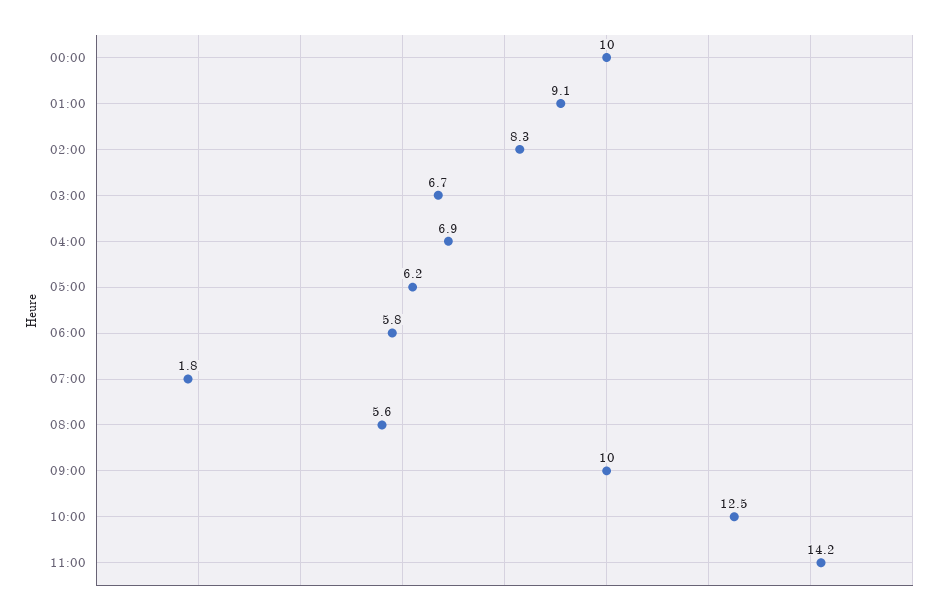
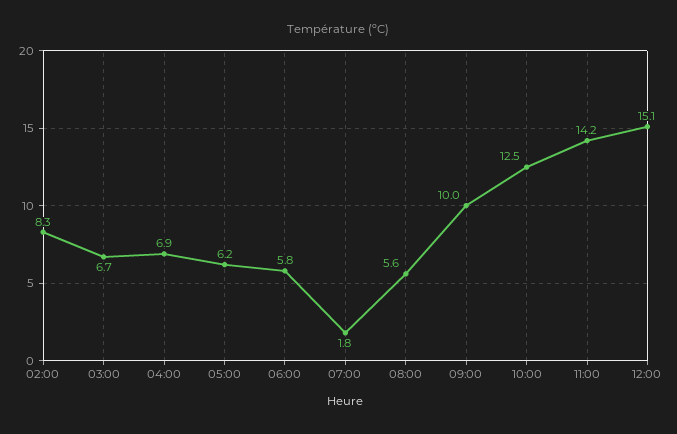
00:00: 10 -> none
01:00: 9.1 -> none
12:00: none -> 15.1

